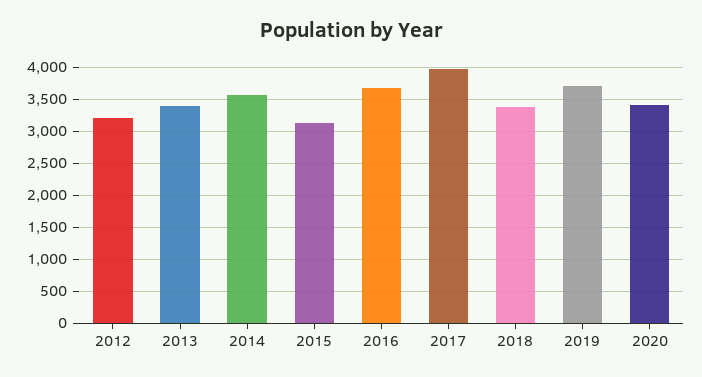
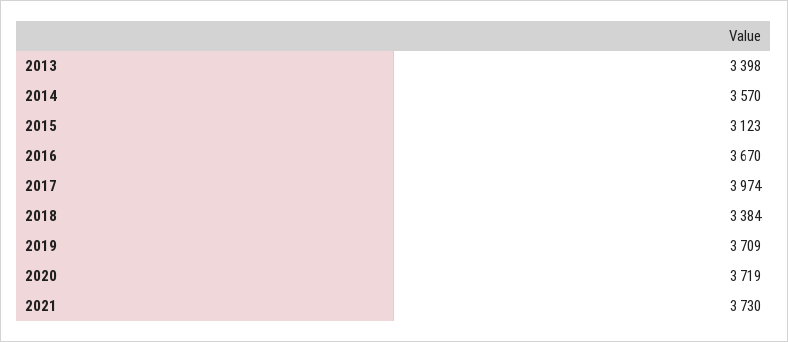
2012: 3200 -> none
2020: 3400 -> 3719
2021: none -> 3730

